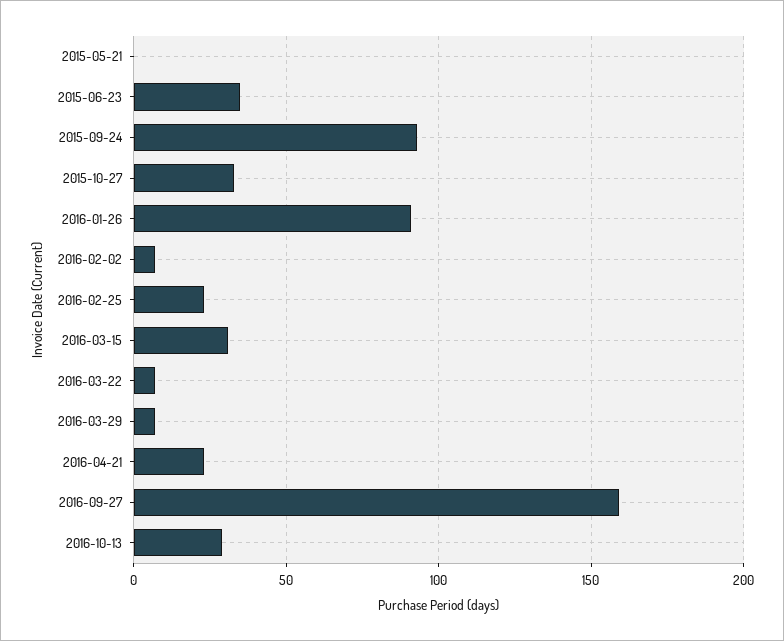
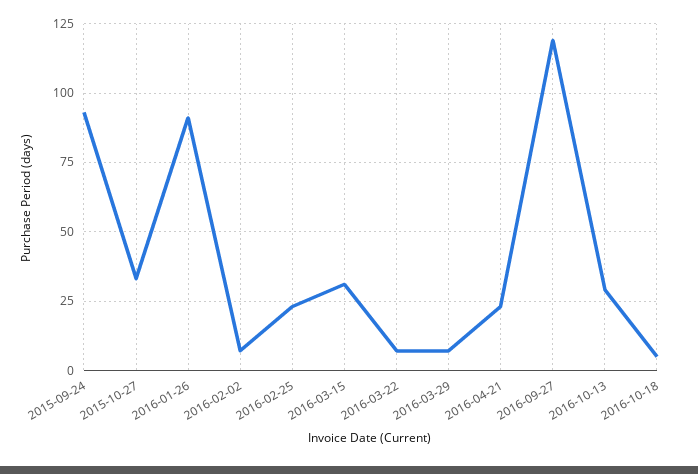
2015-05-21: 0 -> none
2015-06-23: 35 -> none
2016-09-27: 160 -> 120
2016-10-18: none -> 5

